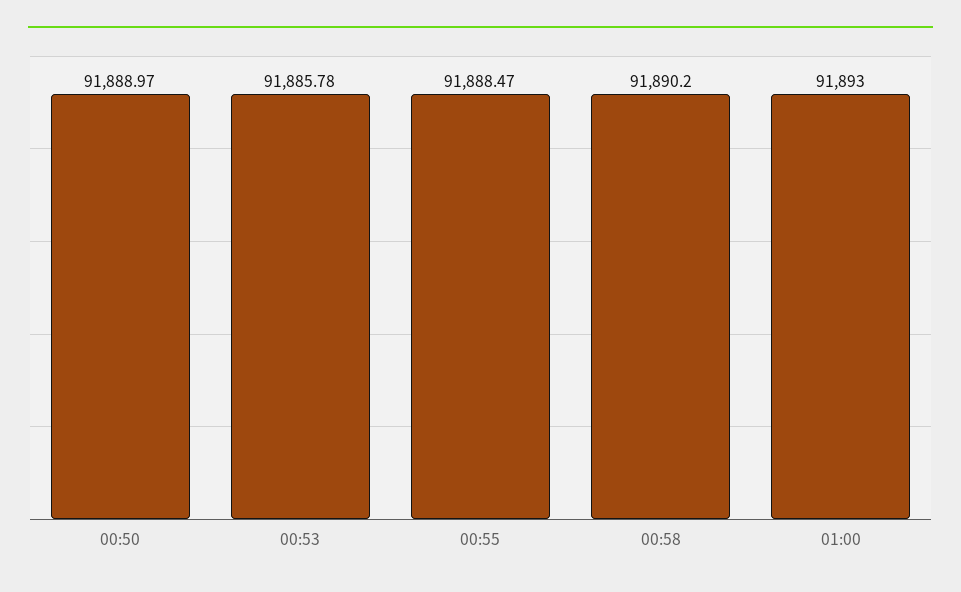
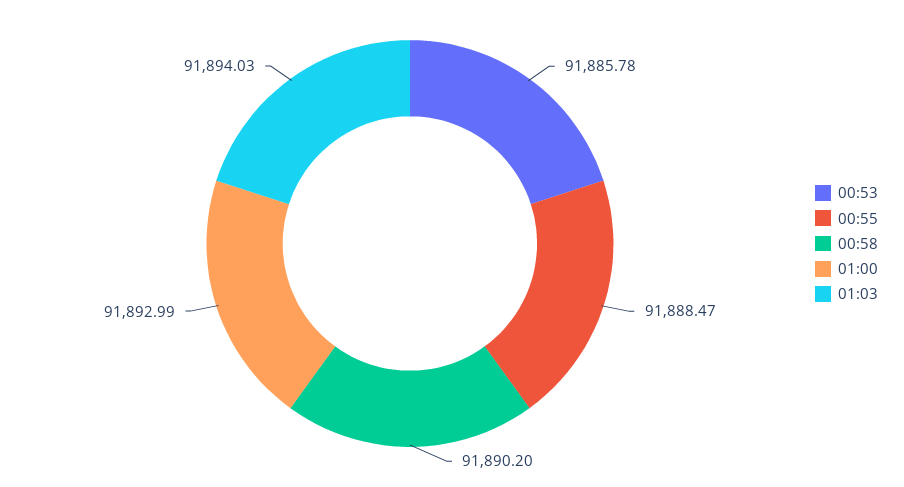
00:50: 91888.97 -> none
01:00: 91893 -> 91892.99
01:03: none -> 91894.03

